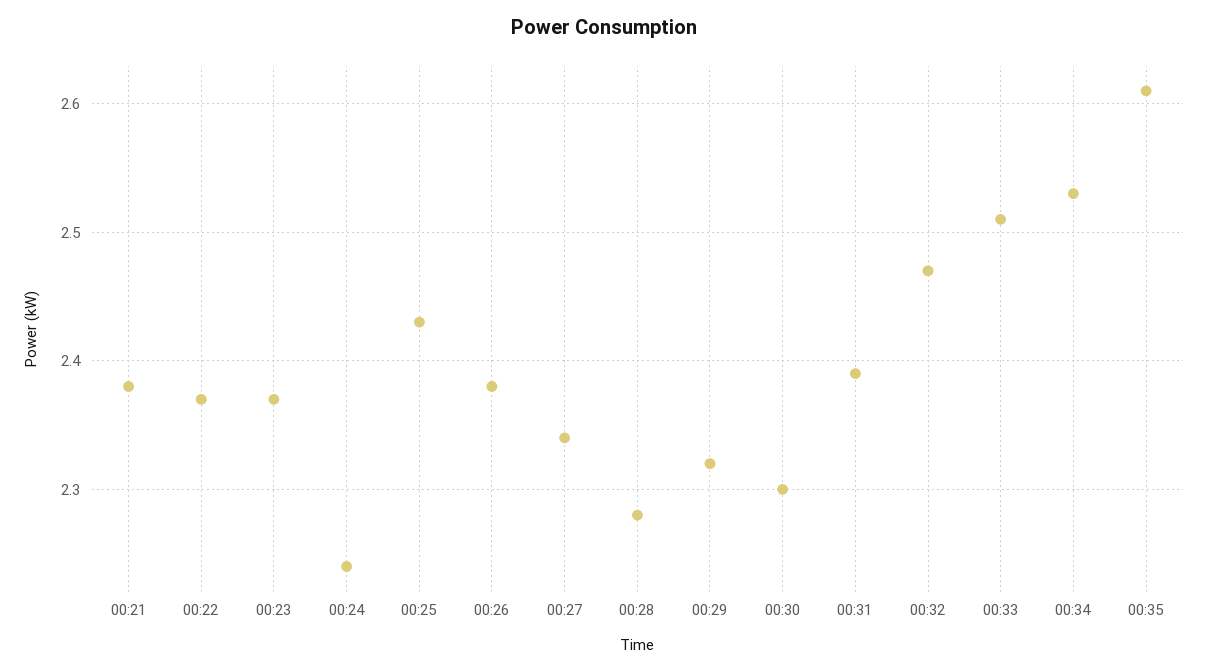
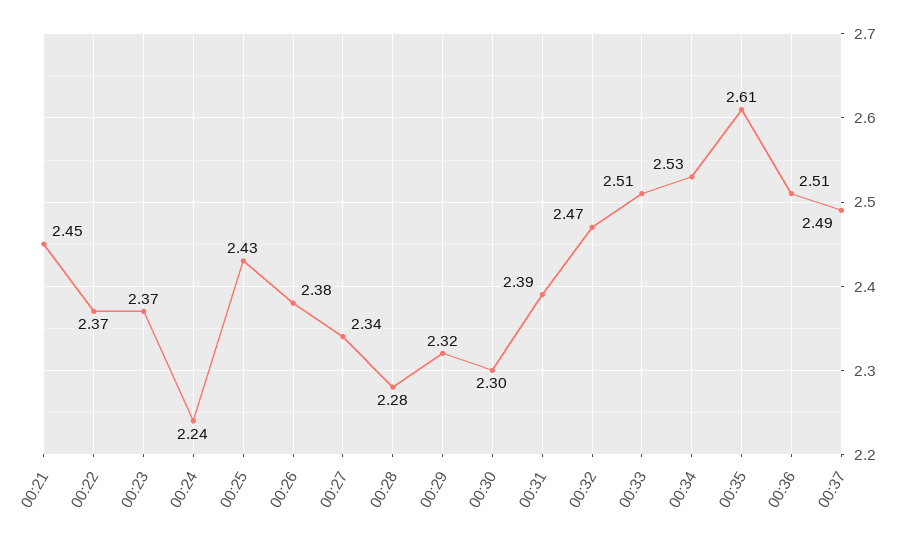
00:21: 2.38 -> 2.45
00:36: none -> 2.51
00:37: none -> 2.49

